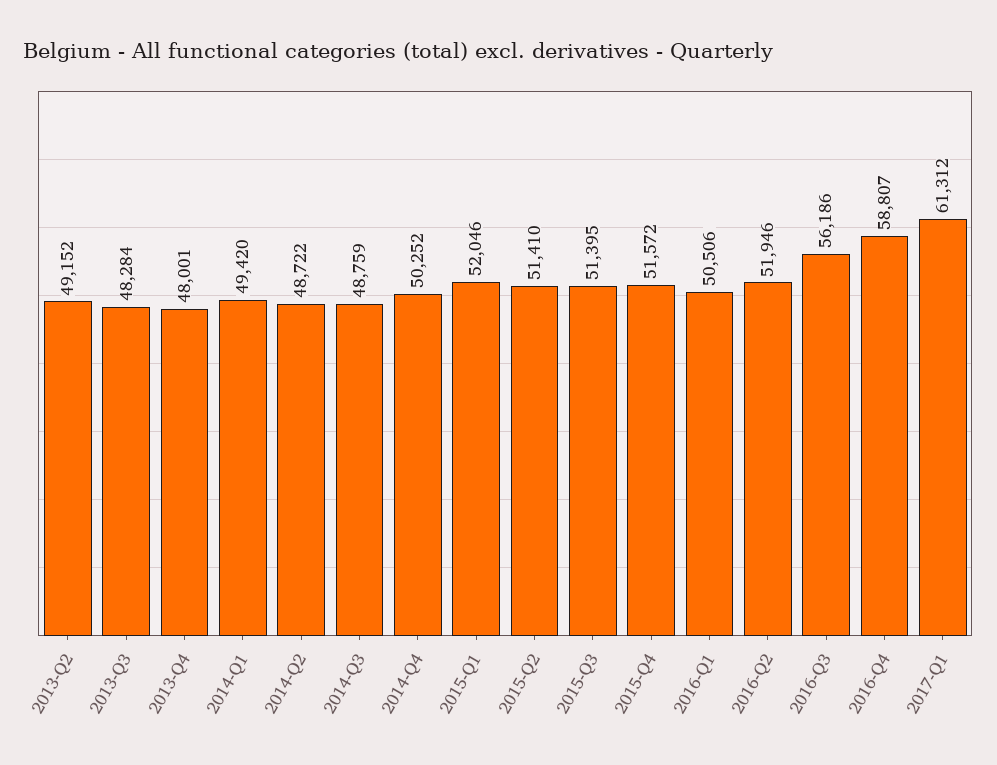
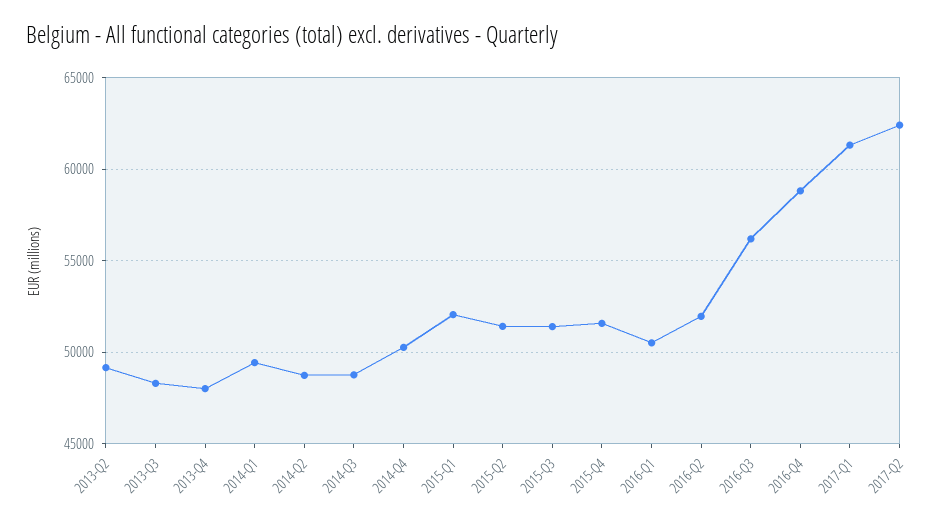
2017-Q2: none -> 62500

